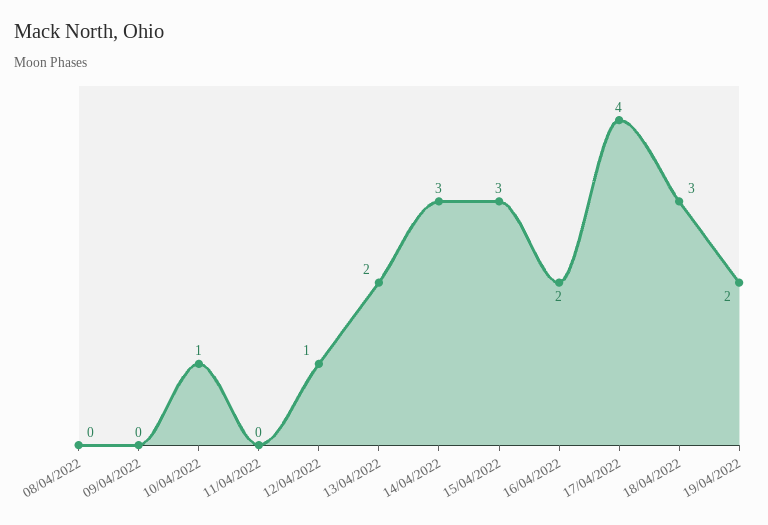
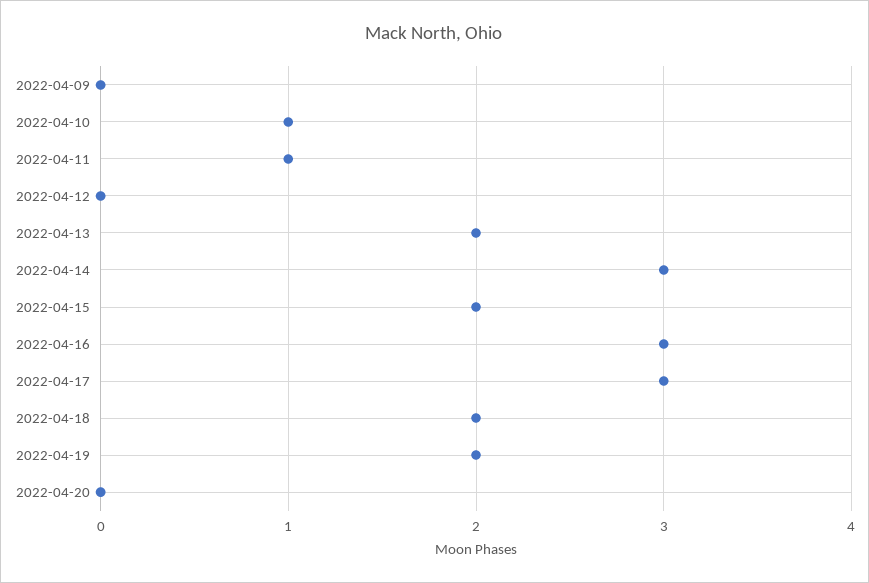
08/04/2022: 0 -> none
11/04/2022: 0 -> 1
12/04/2022: 1 -> 0
15/04/2022: 3 -> 2
16/04/2022: 2 -> 3
17/04/2022: 4 -> 3
18/04/2022: 3 -> 2
2022-04-20: none -> 0

